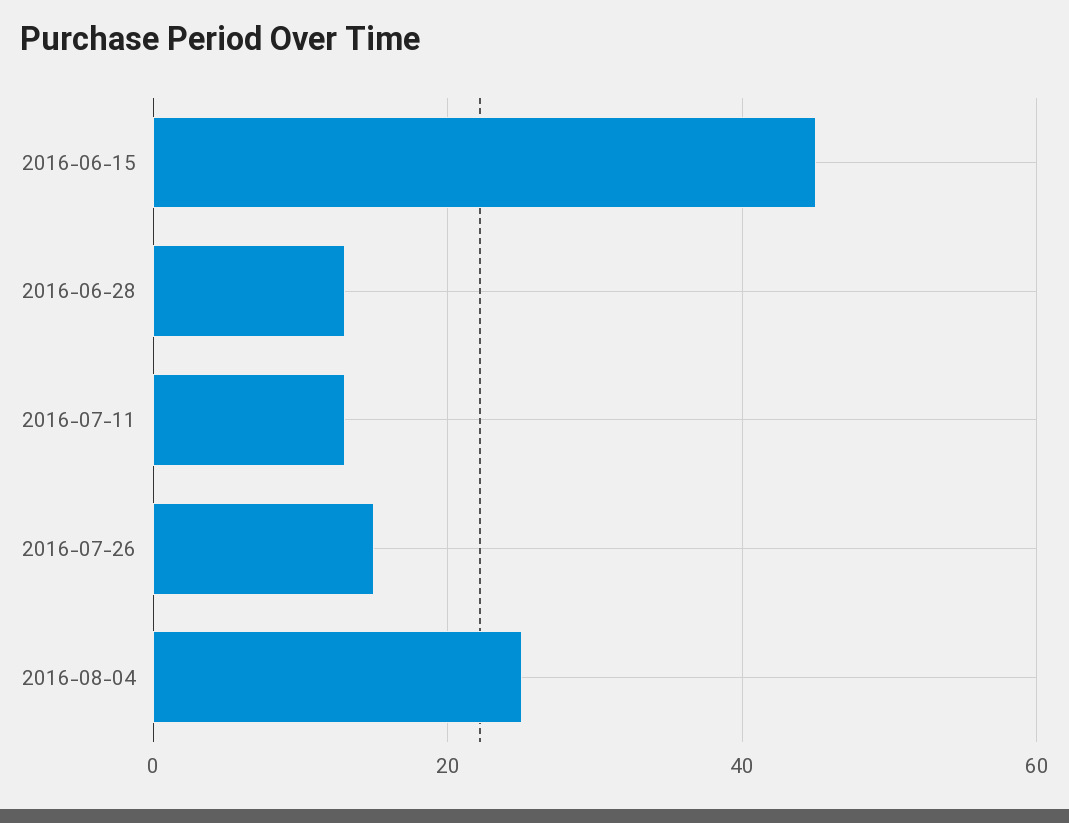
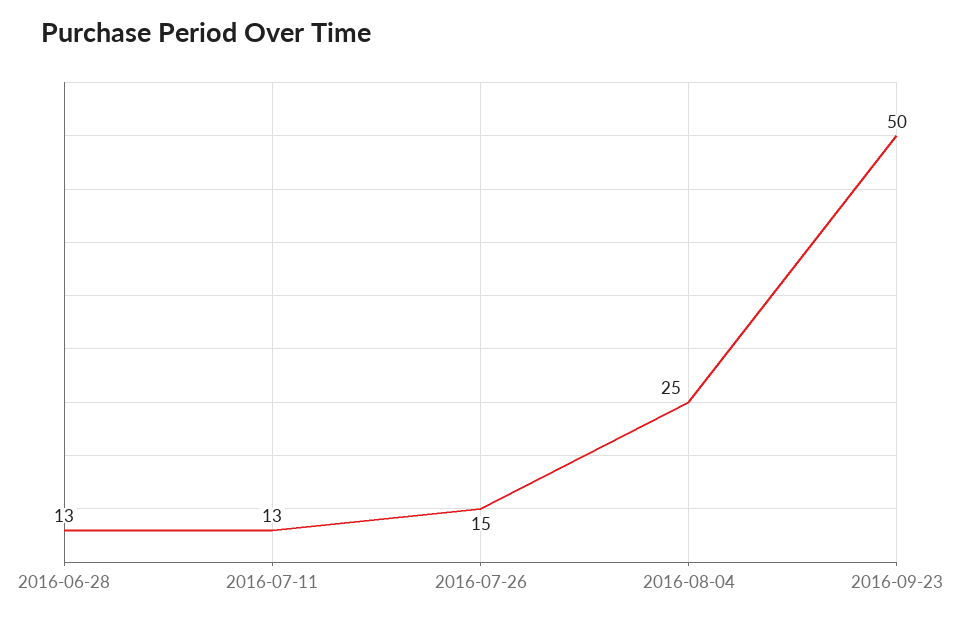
2016-06-15: 45 -> none
2016-09-23: none -> 50

